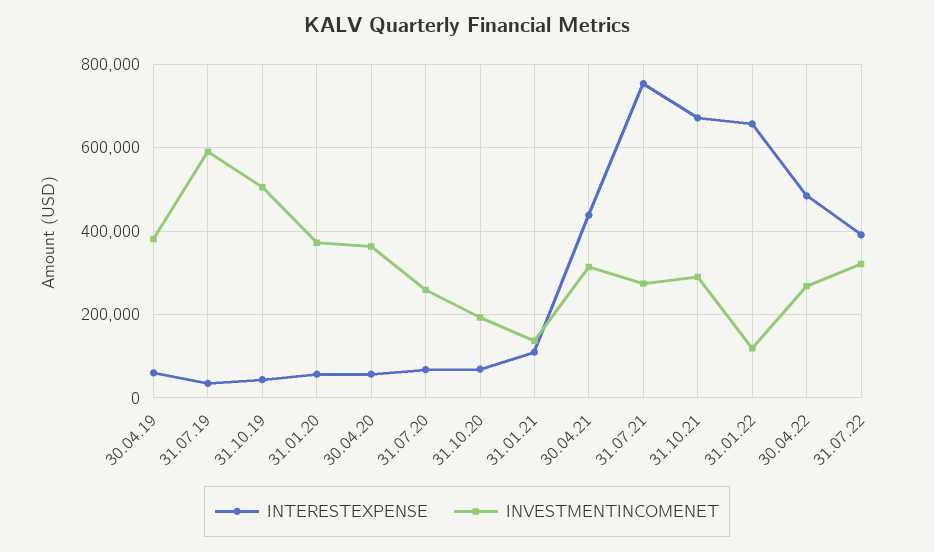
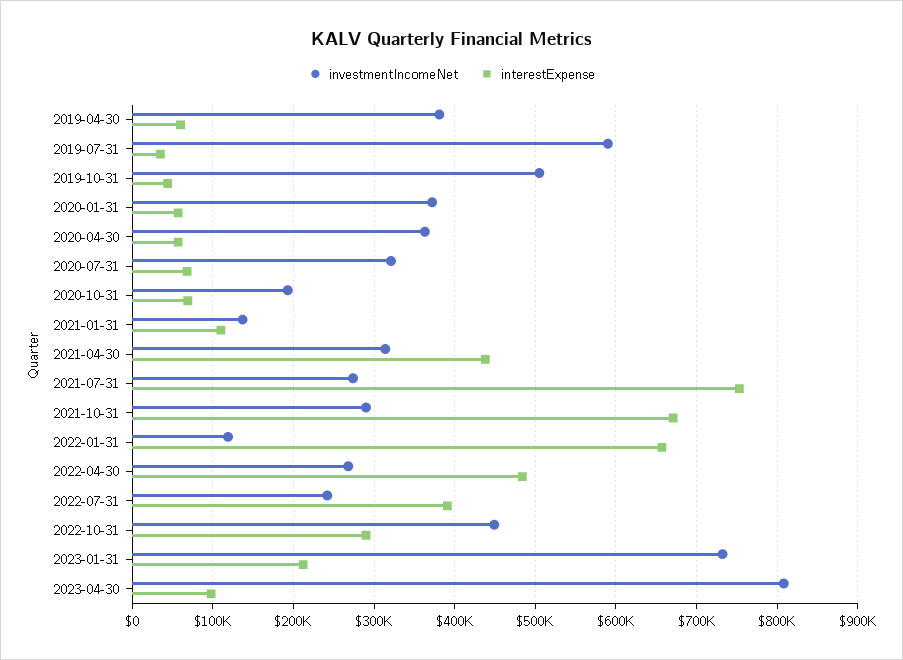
INVESTMENTINCOMENET, 31.07.20: 260000 -> 320000
INVESTMENTINCOMENET, 31.07.22: 320000 -> 240000
INVESTMENTINCOMENET, 2022-10-31: none -> 450000
INTERESTEXPENSE, 2022-10-31: none -> 290000
INVESTMENTINCOMENET, 2023-01-31: none -> 730000
INTERESTEXPENSE, 2023-01-31: none -> 210000
INVESTMENTINCOMENET, 2023-04-30: none -> 810000
INTERESTEXPENSE, 2023-04-30: none -> 100000

